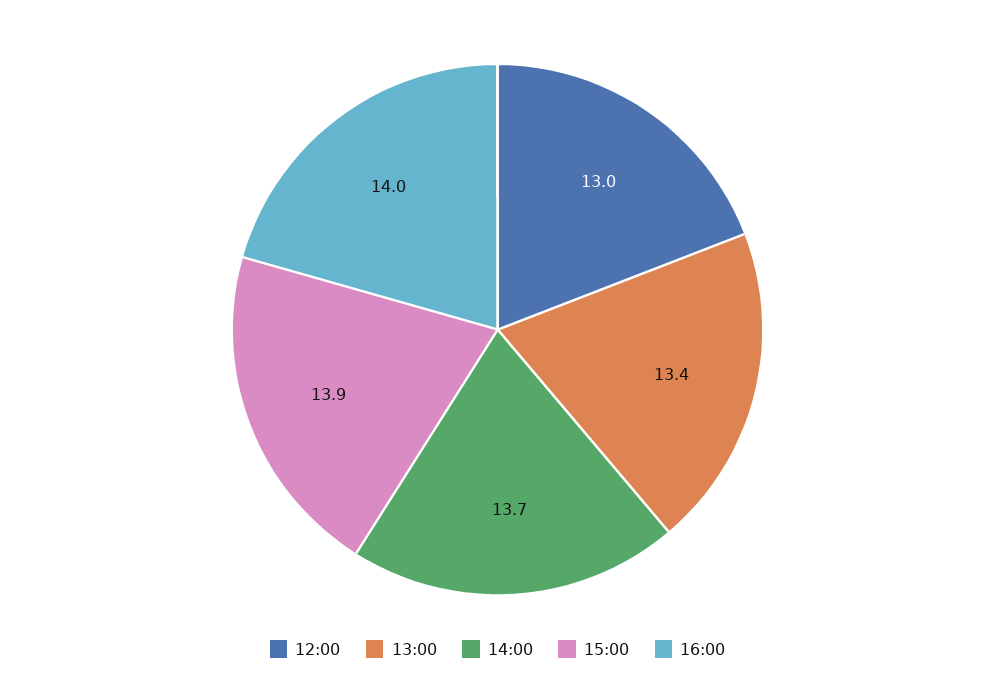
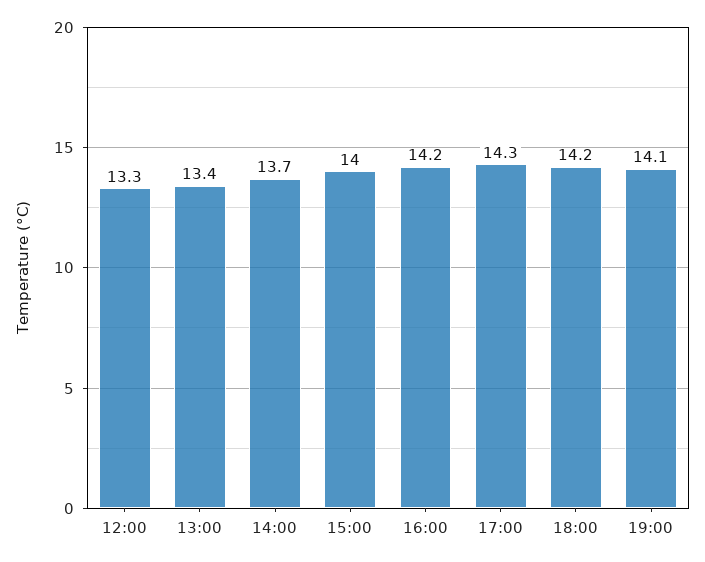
12:00: 13 -> 13.3
15:00: 13.9 -> 14
16:00: 14 -> 14.2
17:00: none -> 14.3
18:00: none -> 14.2
19:00: none -> 14.1

